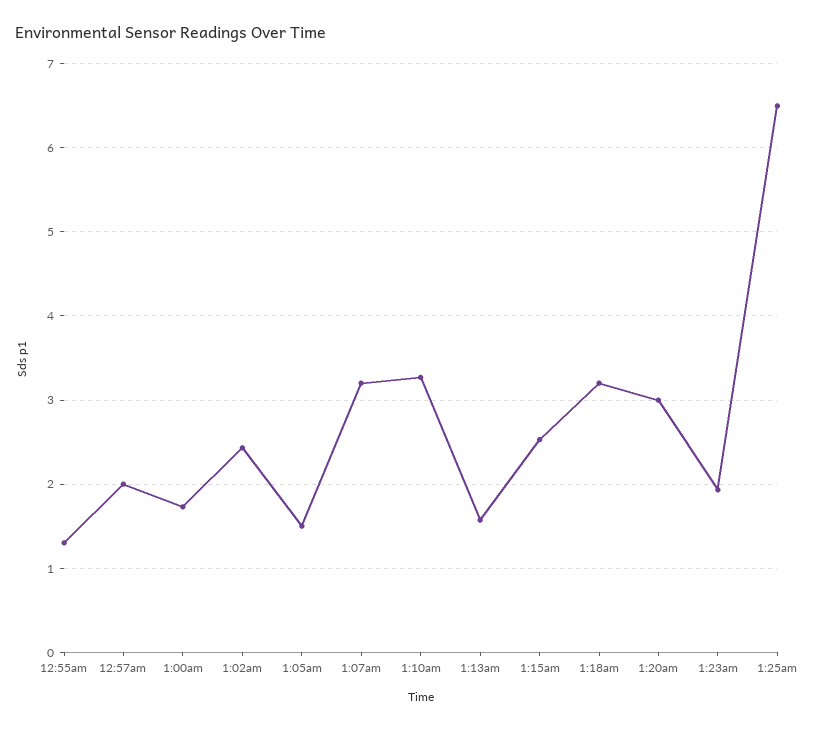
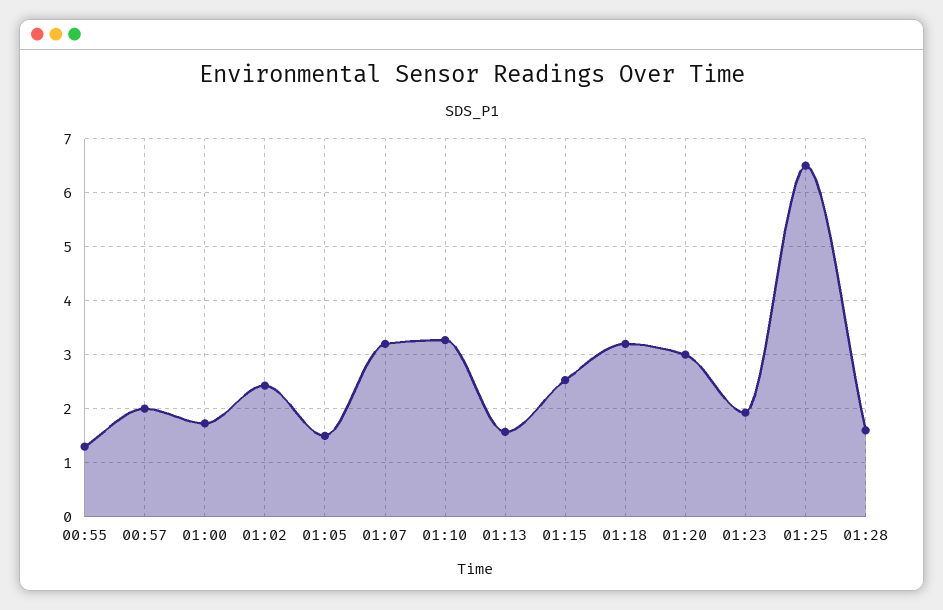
01:28: none -> 1.6

